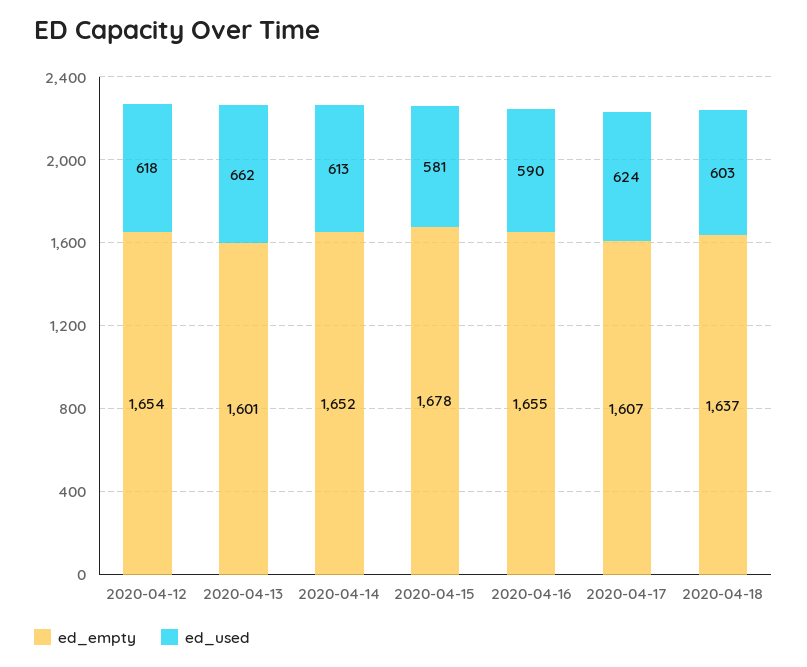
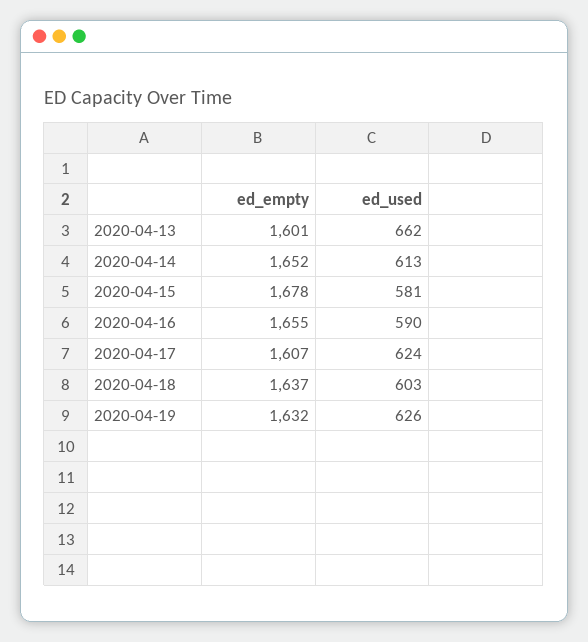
ed_empty, 2020-04-12: 1654 -> none
ed_used, 2020-04-12: 618 -> none
ed_empty, 2020-04-19: none -> 1632
ed_used, 2020-04-19: none -> 626

